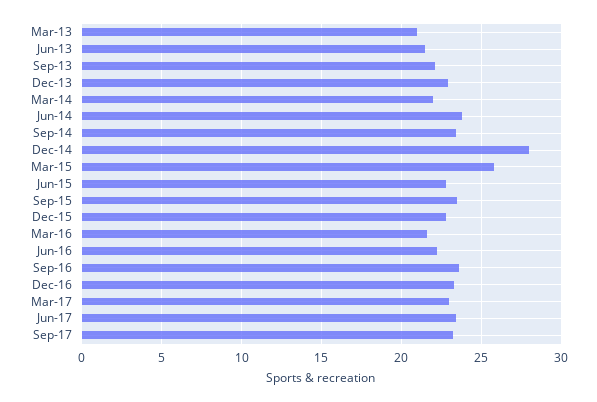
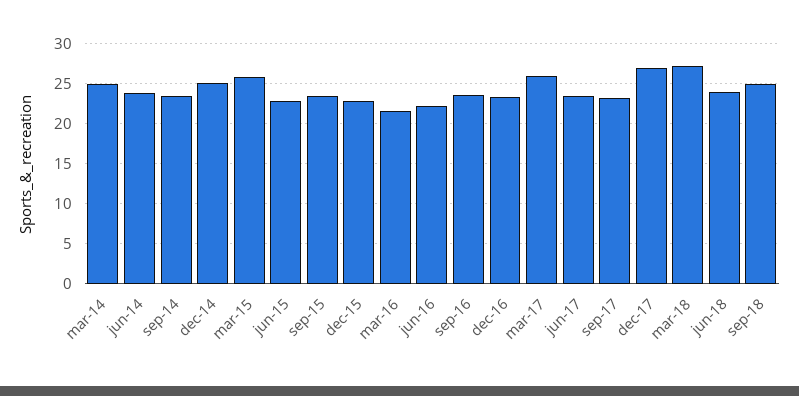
Mar-13: 21 -> none
Jun-13: 21.5 -> none
Sep-13: 22 -> none
Dec-13: 23 -> none
Mar-14: 22 -> 25
Dec-14: 28 -> 25
Mar-17: 23 -> 26
dec-17: none -> 27
mar-18: none -> 27
jun-18: none -> 24
sep-18: none -> 25

